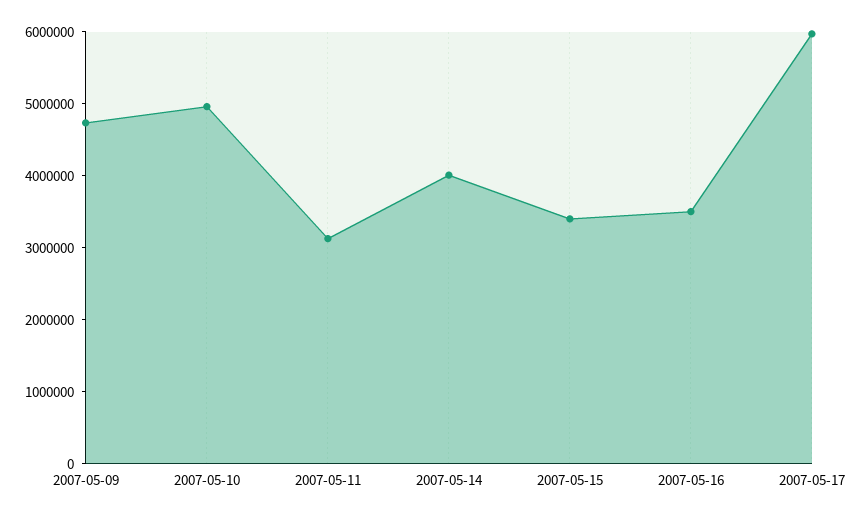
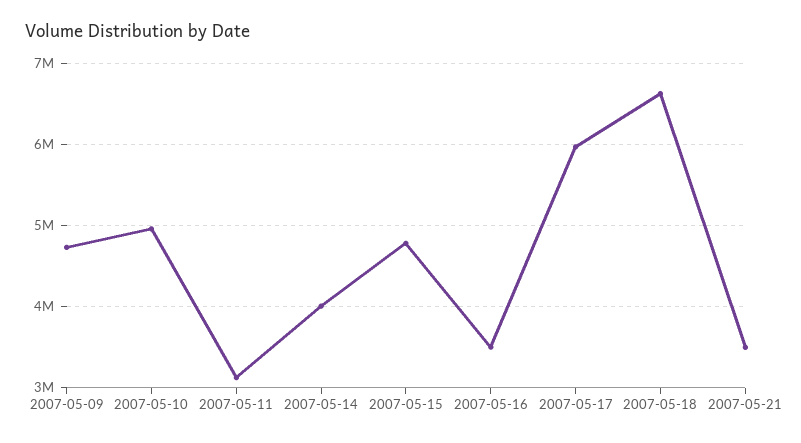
2007-05-15: 3400000 -> 4800000
2007-05-18: none -> 6600000
2007-05-21: none -> 3500000

